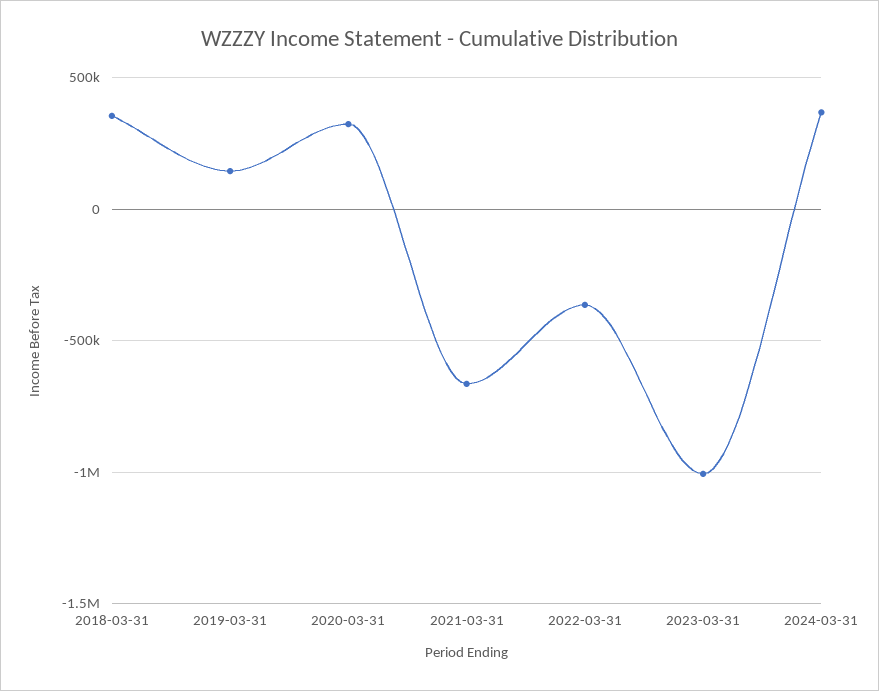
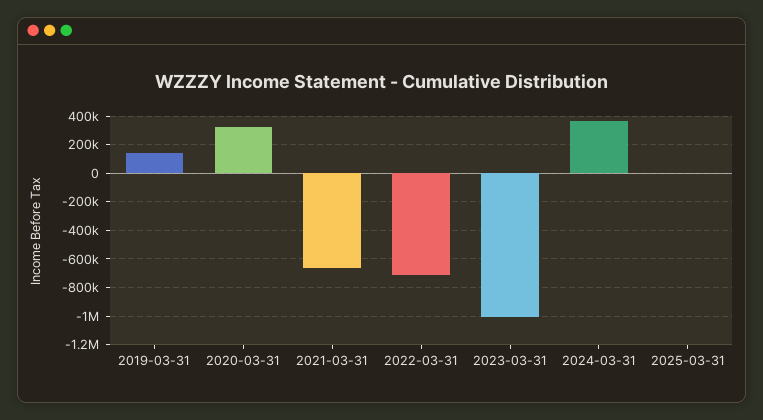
2018-03-31: 350000 -> none
2022-03-31: -350000 -> -700000
2025-03-31: none -> 0

